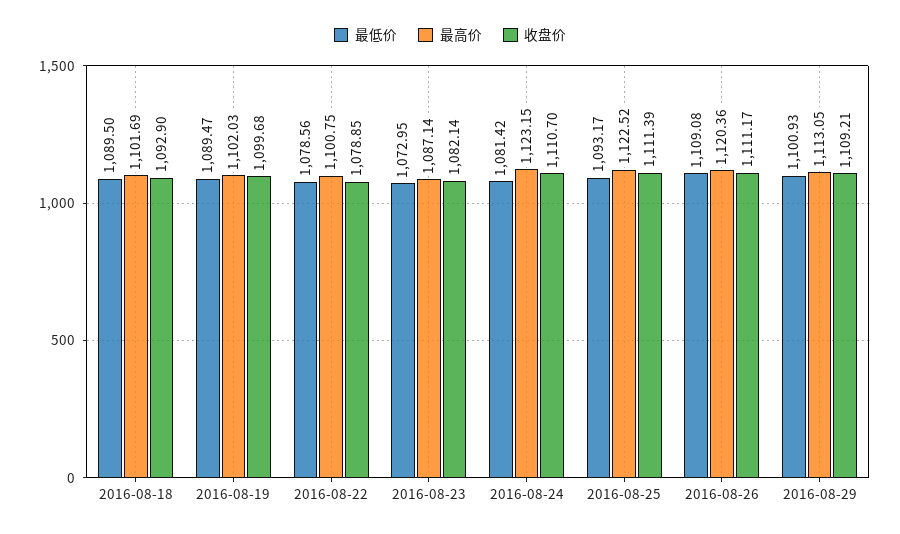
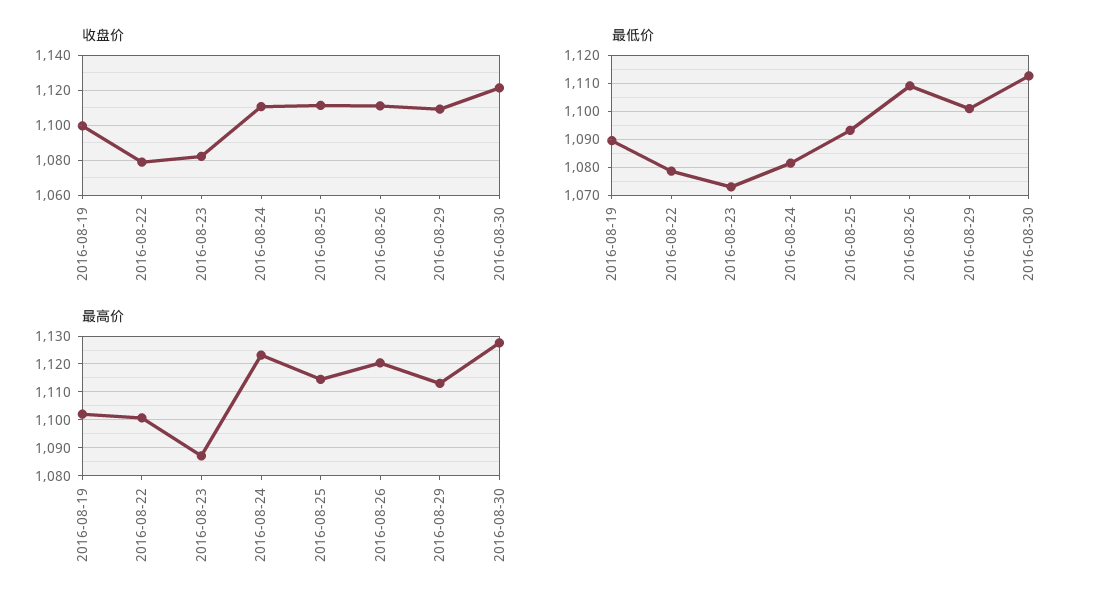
最低价, 2016-08-18: 1089.5 -> none
最高价, 2016-08-18: 1101.69 -> none
收盘价, 2016-08-18: 1092.9 -> none
最高价, 2016-08-25: 1122.52 -> 1115
收盘价, 2016-08-30: none -> 1120
最低价, 2016-08-30: none -> 1112.5
最高价, 2016-08-30: none -> 1127.5

